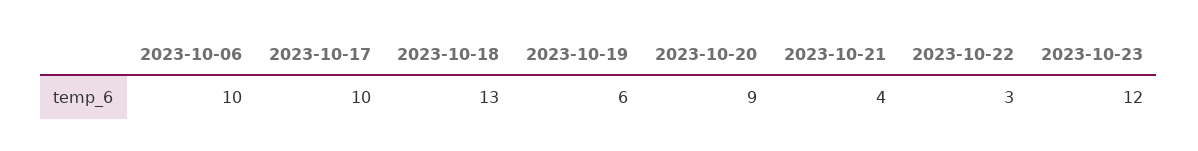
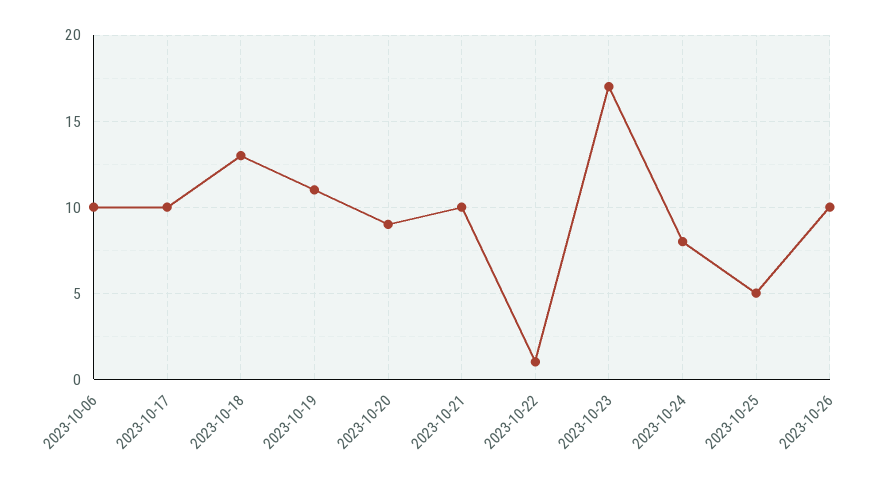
2023-10-19: 6 -> 11
2023-10-21: 4 -> 10
2023-10-22: 3 -> 1
2023-10-23: 12 -> 17
2023-10-24: none -> 8
2023-10-25: none -> 5
2023-10-26: none -> 10

